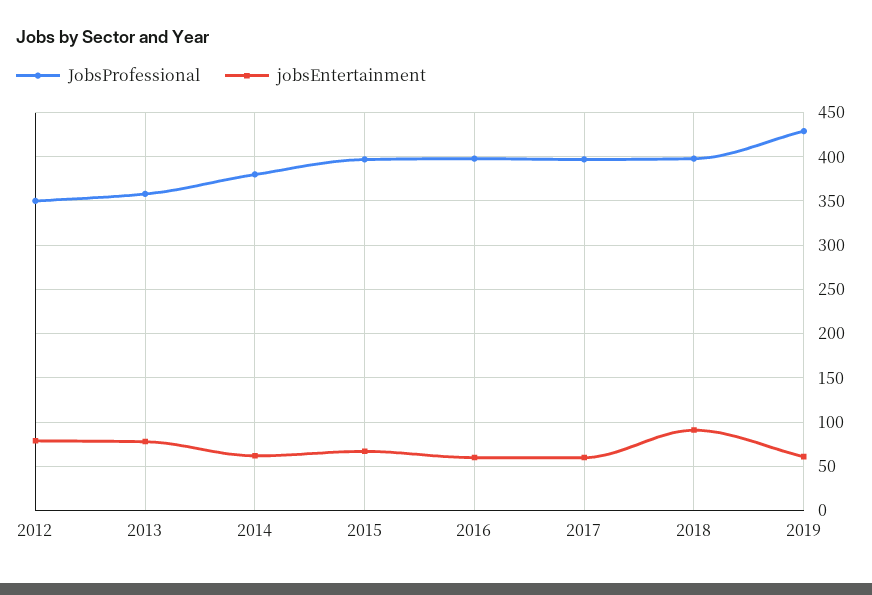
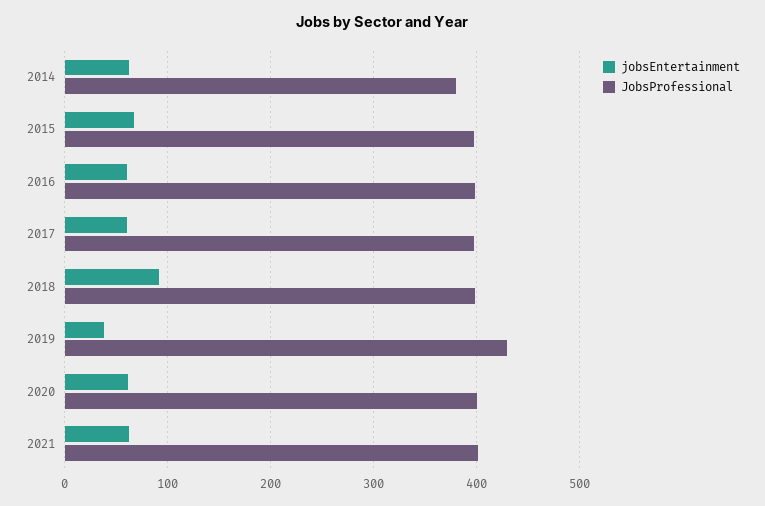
JobsProfessional, 2012: 350 -> none
jobsEntertainment, 2012: 80 -> none
JobsProfessional, 2013: 360 -> none
jobsEntertainment, 2013: 80 -> none
jobsEntertainment, 2019: 60 -> 40
jobsEntertainment, 2020: none -> 60
JobsProfessional, 2020: none -> 400
jobsEntertainment, 2021: none -> 60
JobsProfessional, 2021: none -> 400

